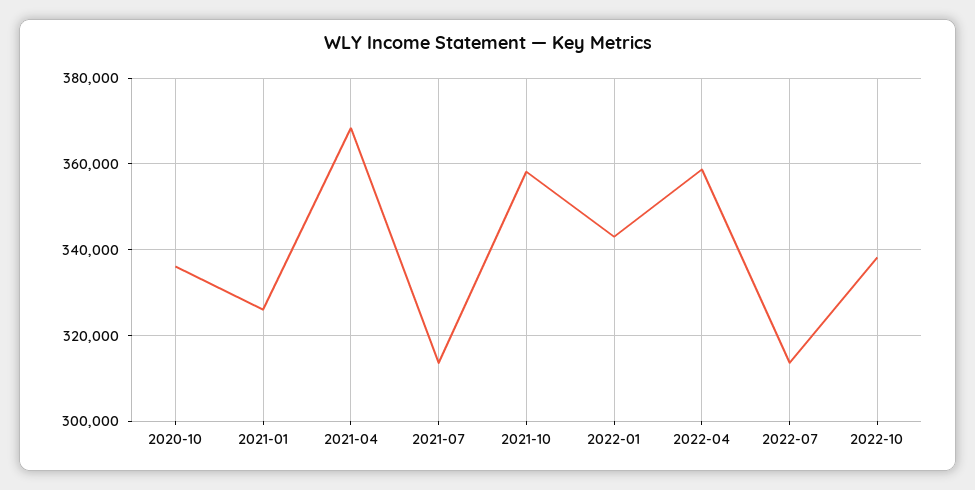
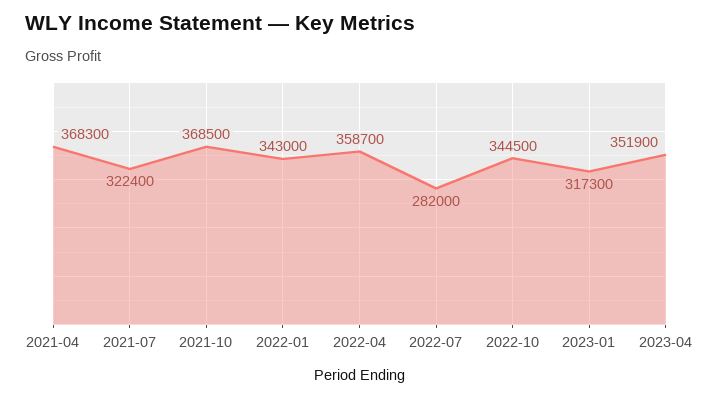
2020-10: 336000 -> none
2021-01: 326000 -> none
2021-07: 314000 -> 322400
2021-10: 358000 -> 368500
2022-07: 314000 -> 282000
2022-10: 338000 -> 344500
2023-01: none -> 317300
2023-04: none -> 351900

